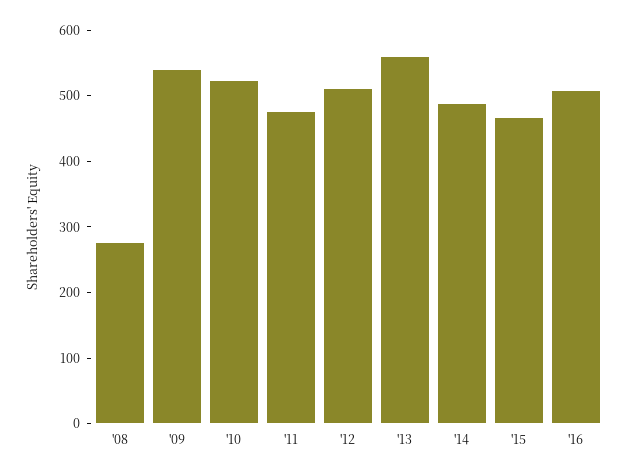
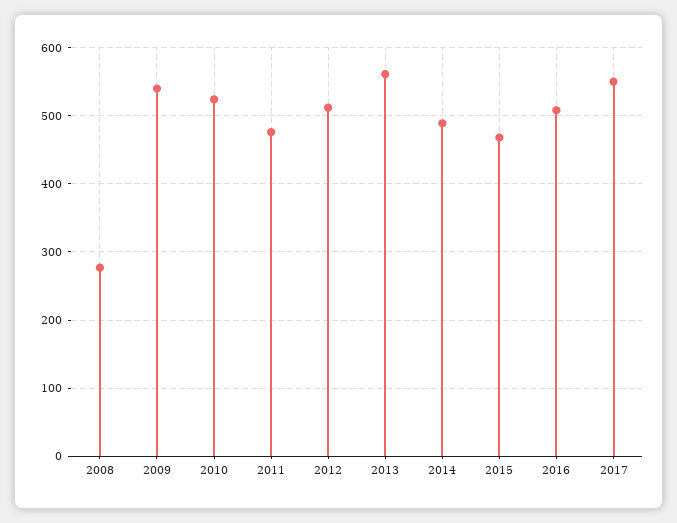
2017: none -> 550

